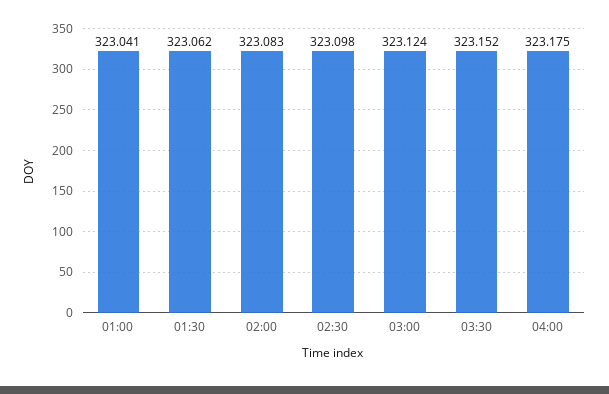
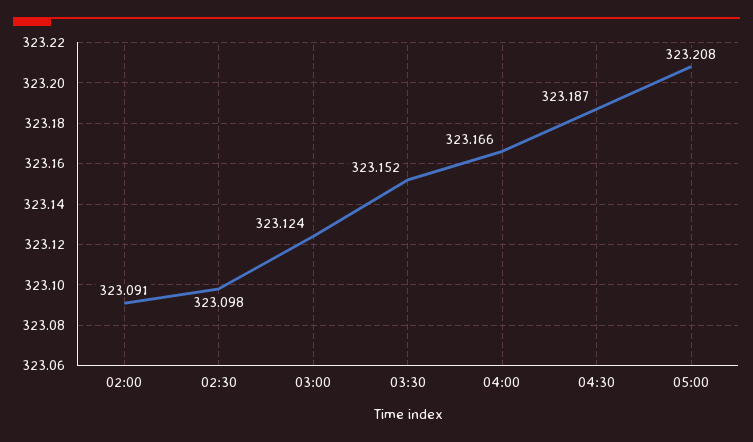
01:00: 323.041 -> none
01:30: 323.062 -> none
02:00: 323.083 -> 323.091
04:00: 323.175 -> 323.166
04:30: none -> 323.187
05:00: none -> 323.208

